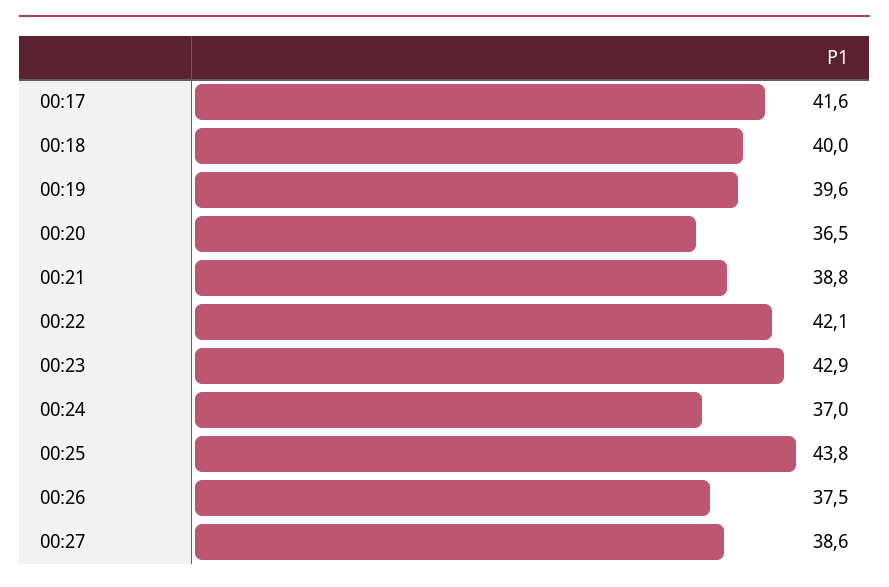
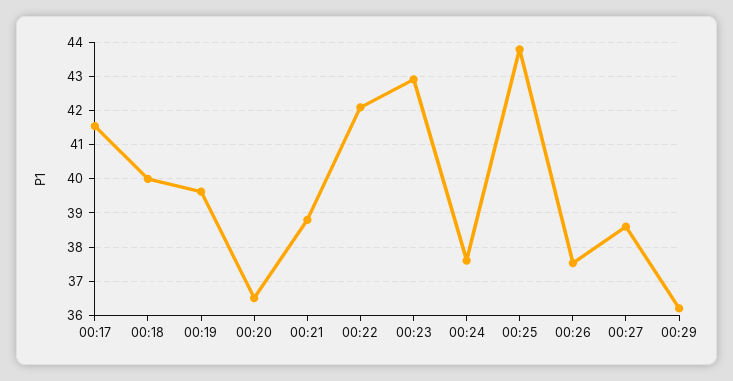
00:24: 37 -> 37.6
00:29: none -> 36.2

